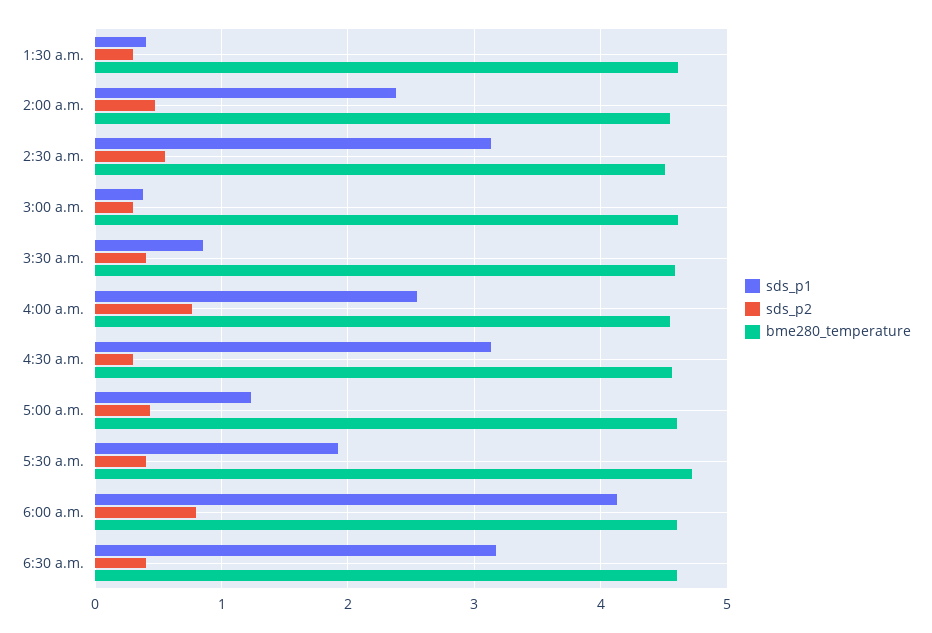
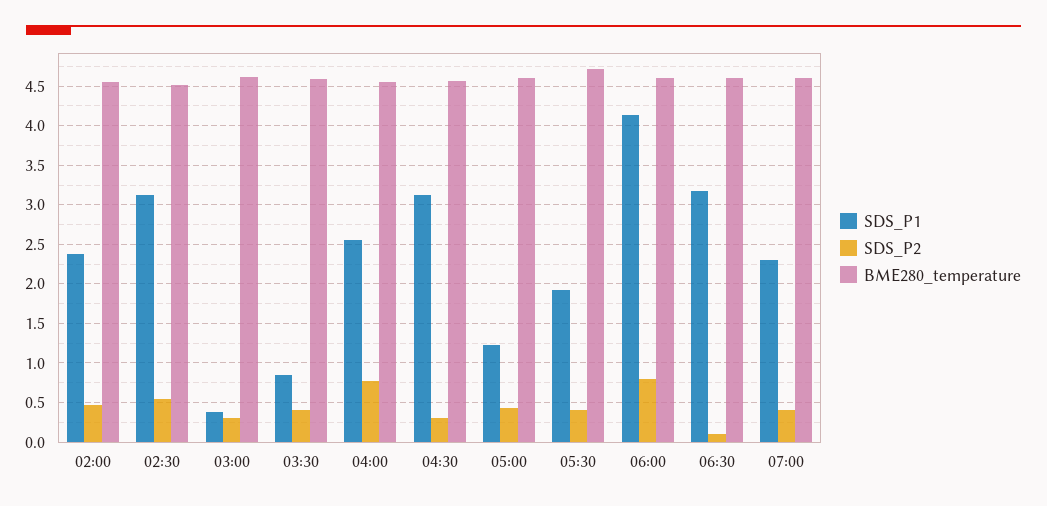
sds_p1, 1:30 a.m.: 0.4 -> none
sds_p2, 1:30 a.m.: 0.3 -> none
bme280_temperature, 1:30 a.m.: 4.6 -> none
sds_p2, 6:30 a.m.: 0.4 -> 0.1
sds_p1, 07:00: none -> 2.3
sds_p2, 07:00: none -> 0.4
bme280_temperature, 07:00: none -> 4.6

